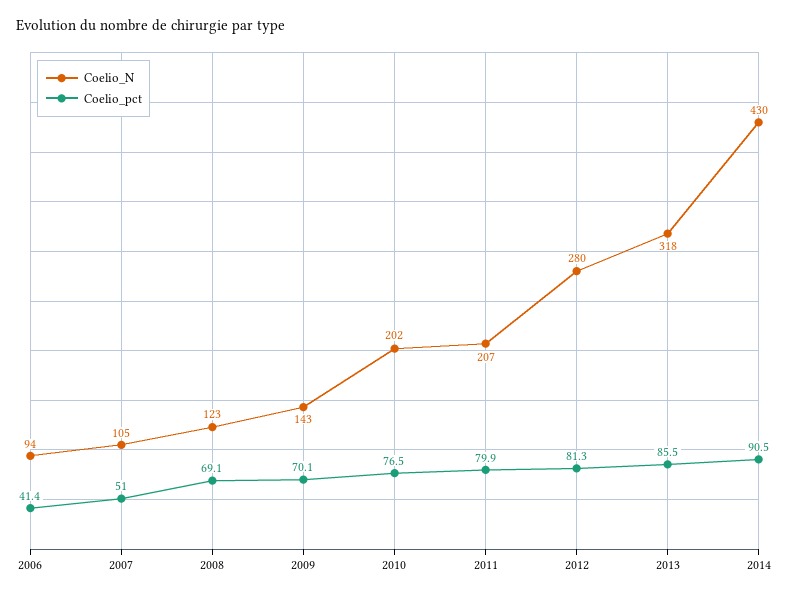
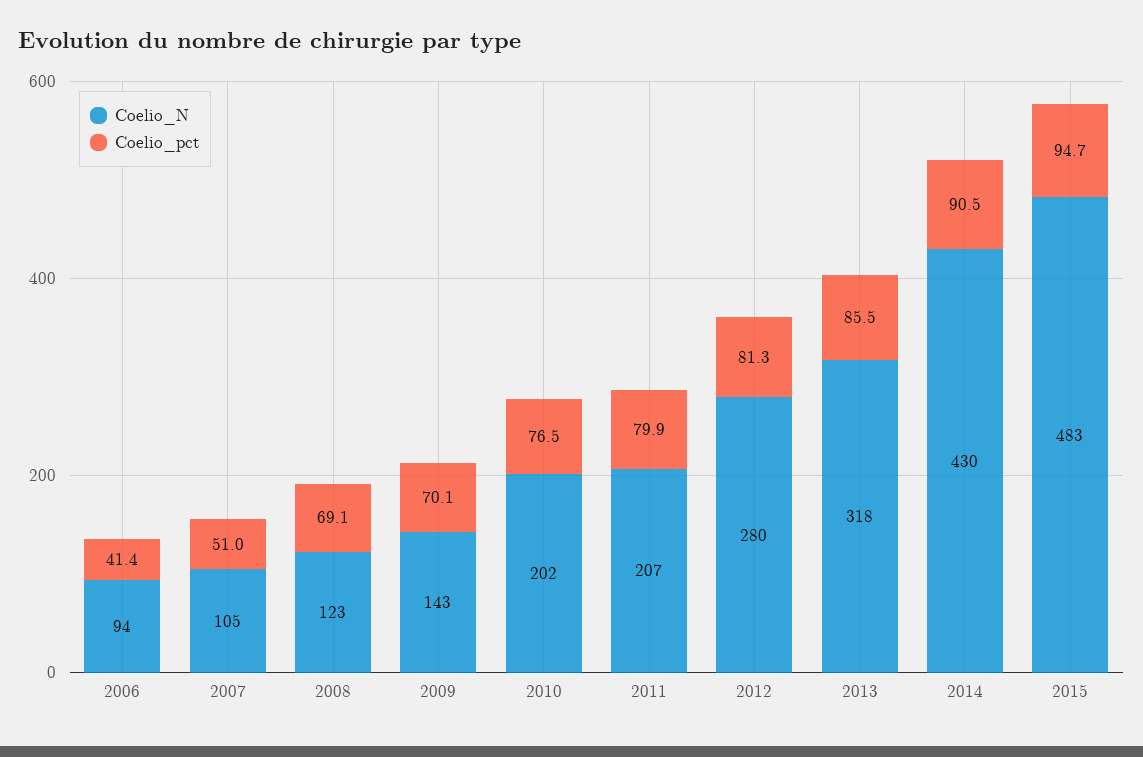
Coelio_N, 2015: none -> 483
Coelio_pct, 2015: none -> 94.7

